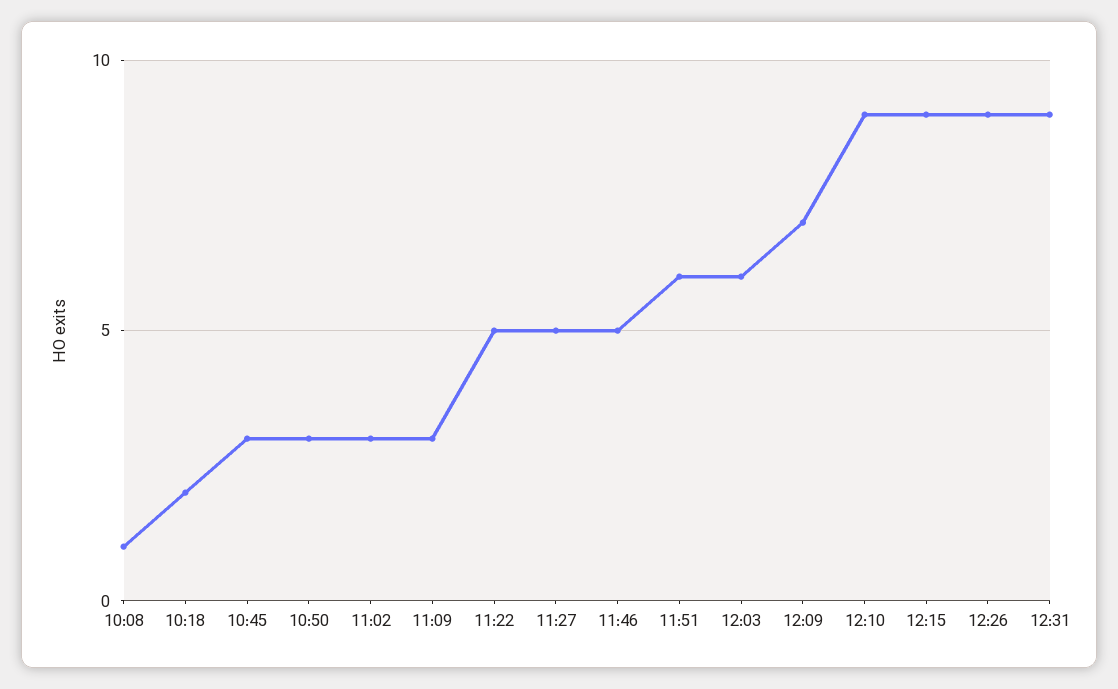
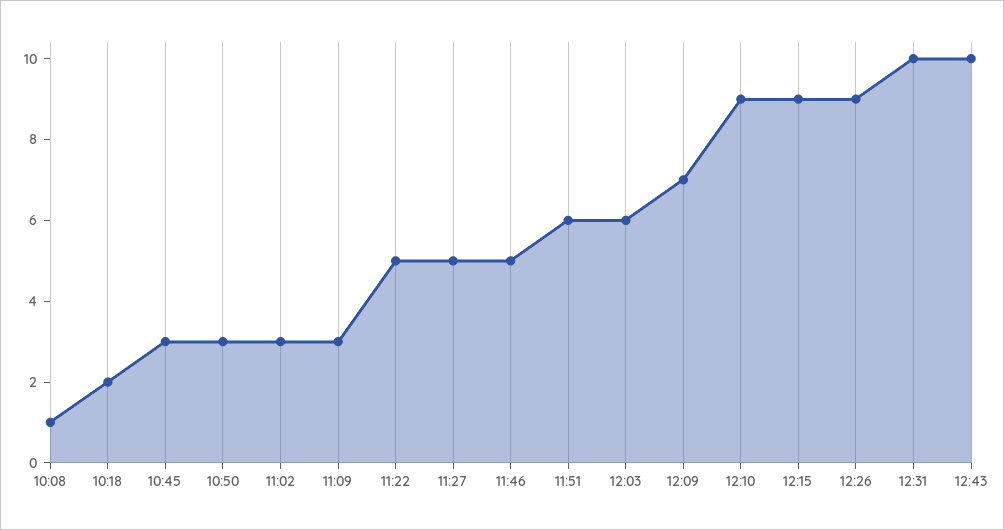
12:31: 9 -> 10
12:43: none -> 10

